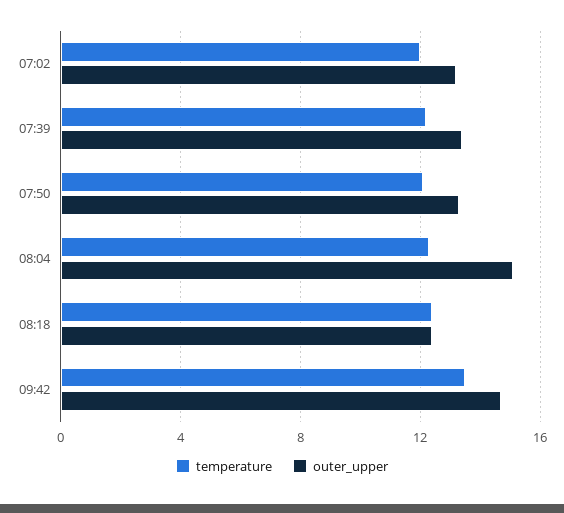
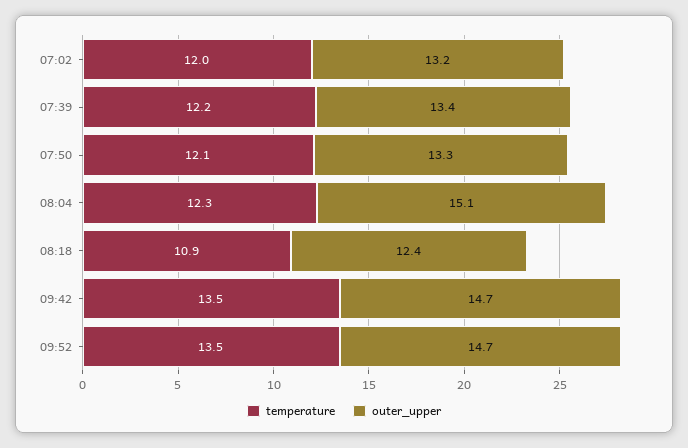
temperature, 08:18: 12.5 -> 10.9
temperature, 09:52: none -> 13.5
outer_upper, 09:52: none -> 14.7

